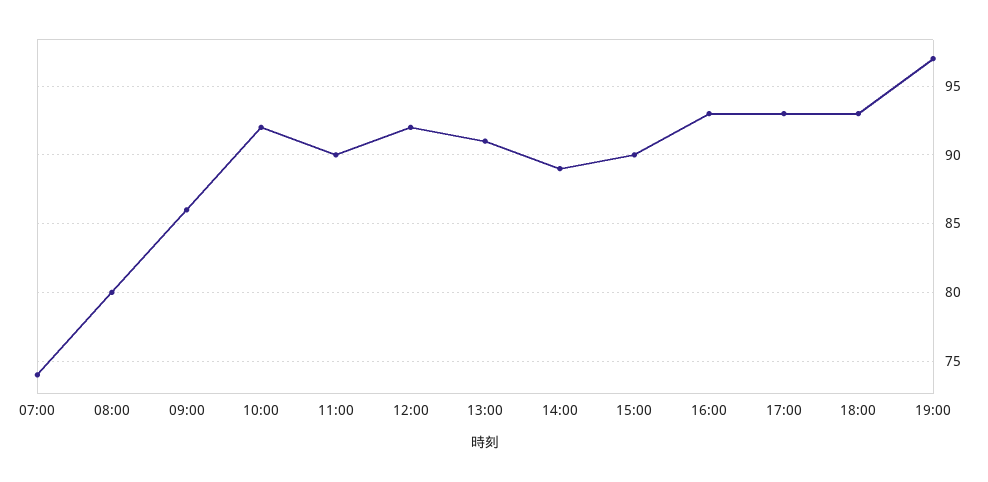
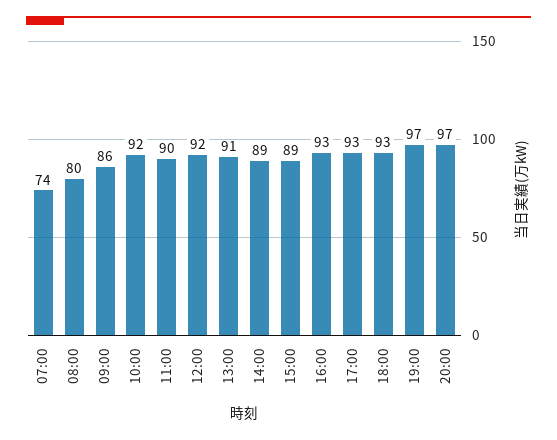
15:00: 90 -> 89
20:00: none -> 97

